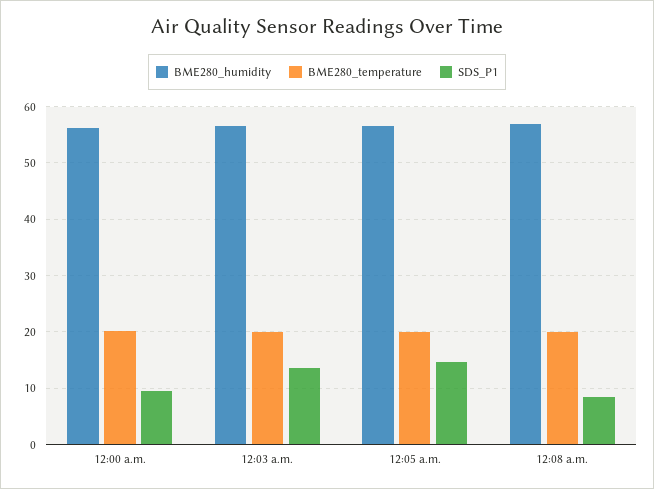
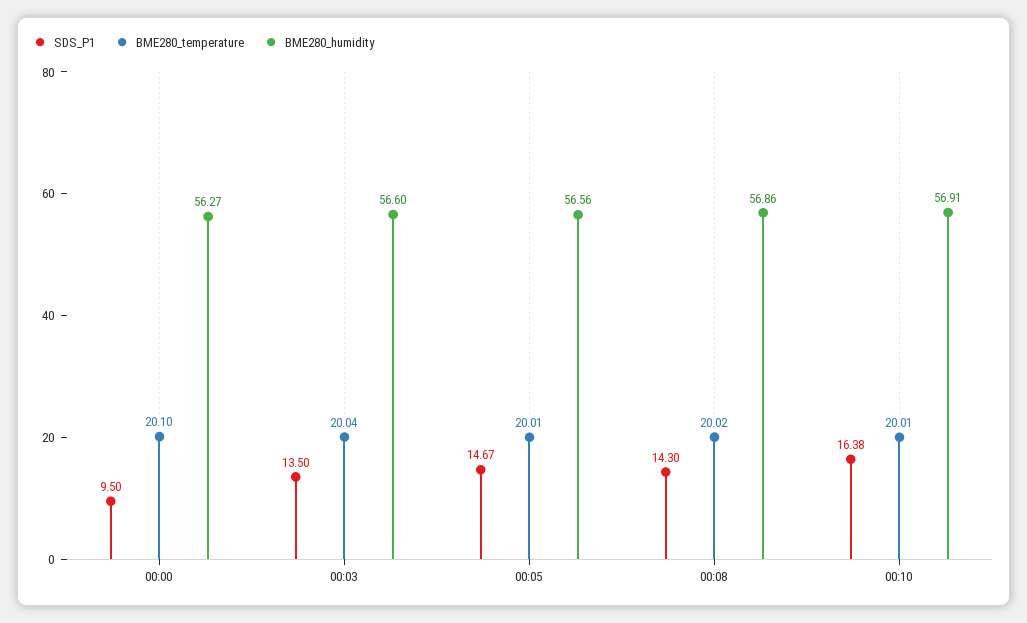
SDS_P1, 12:08 a.m.: 8 -> 14.3
SDS_P1, 00:10: none -> 16.38
BME280_temperature, 00:10: none -> 20.01
BME280_humidity, 00:10: none -> 56.91

